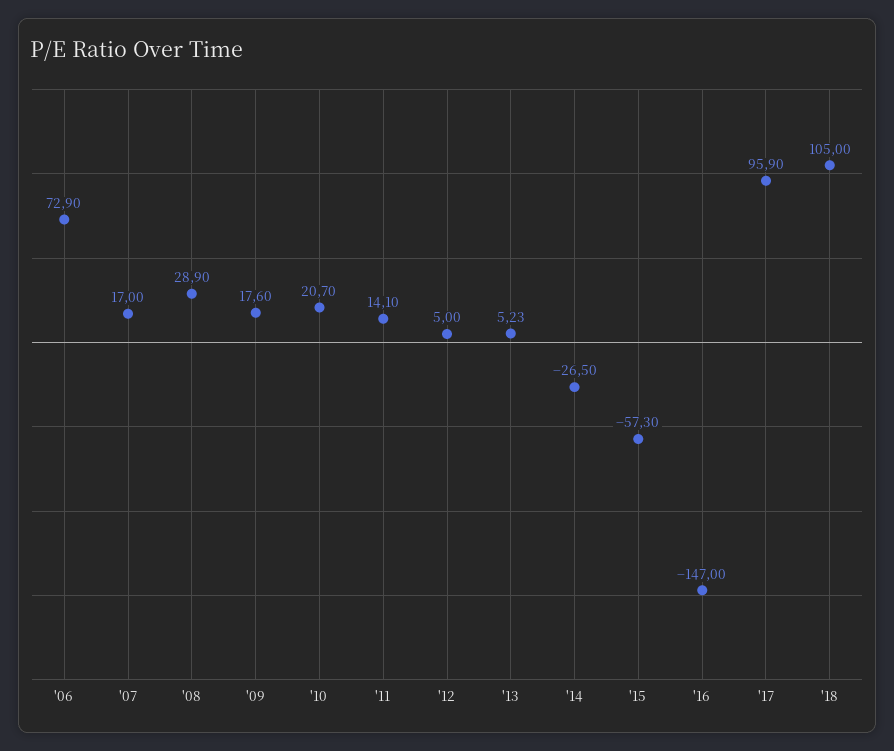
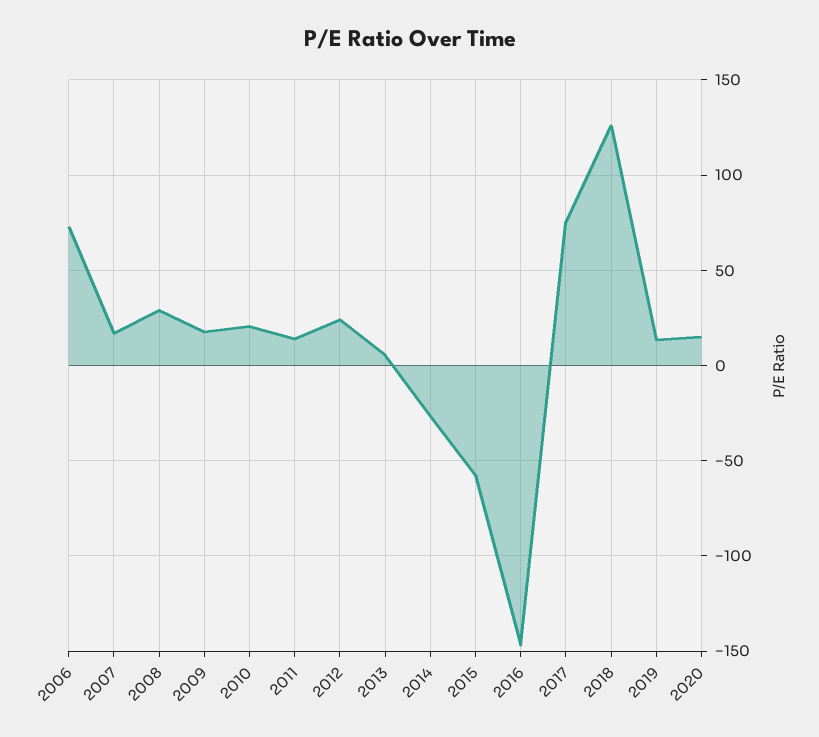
'12: 5 -> 25
'17: 95.9 -> 75
'18: 105 -> 125
2019: none -> 15
2020: none -> 15

